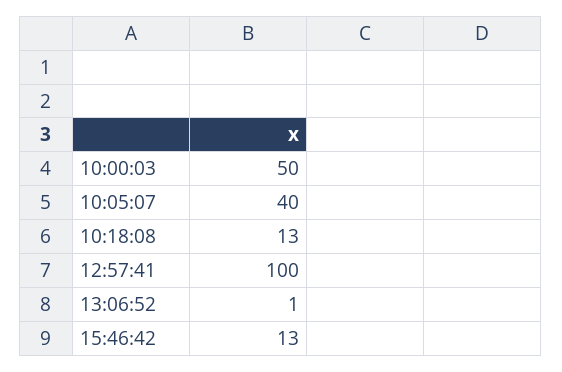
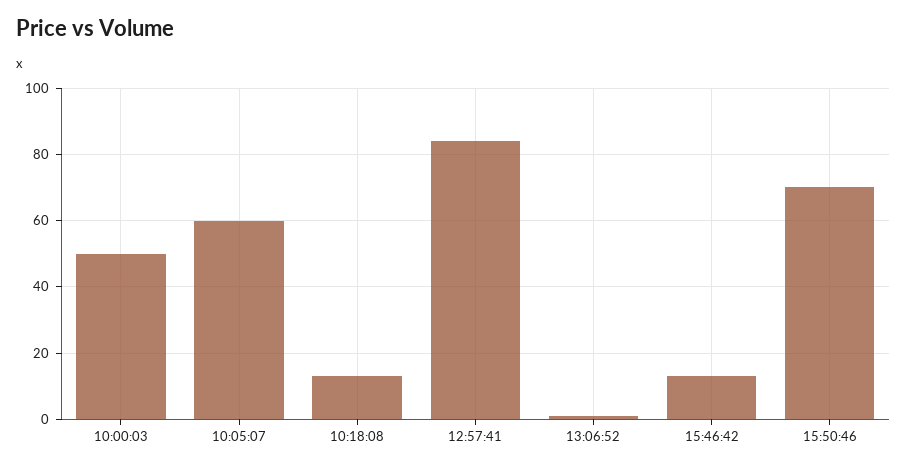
10:05:07: 40 -> 60
12:57:41: 100 -> 85
15:50:46: none -> 70

